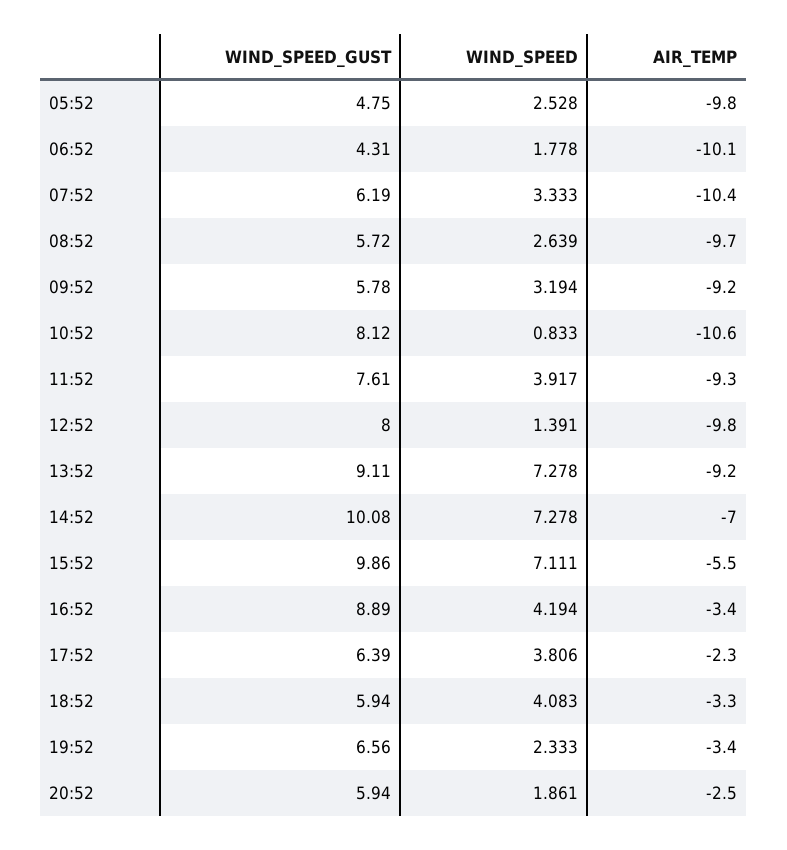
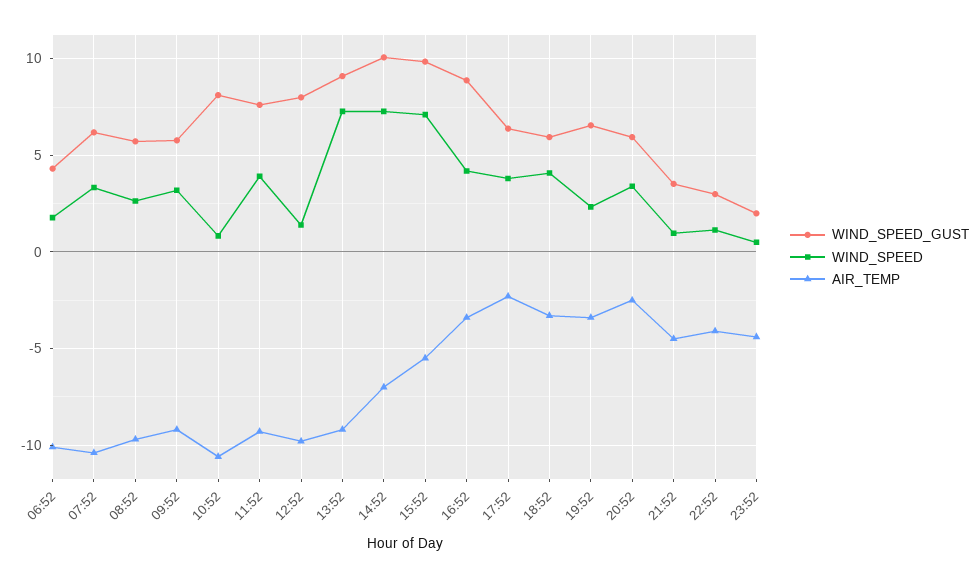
WIND_SPEED_GUST, 05:52: 4.75 -> none
WIND_SPEED, 05:52: 2.528 -> none
AIR_TEMP, 05:52: -9.8 -> none
WIND_SPEED, 20:52: 1.861 -> 3.5
WIND_SPEED_GUST, 21:52: none -> 3.5
WIND_SPEED, 21:52: none -> 1
AIR_TEMP, 21:52: none -> -4.5
WIND_SPEED_GUST, 22:52: none -> 3
WIND_SPEED, 22:52: none -> 1
AIR_TEMP, 22:52: none -> -4
WIND_SPEED_GUST, 23:52: none -> 2
WIND_SPEED, 23:52: none -> 0.5
AIR_TEMP, 23:52: none -> -4.5

